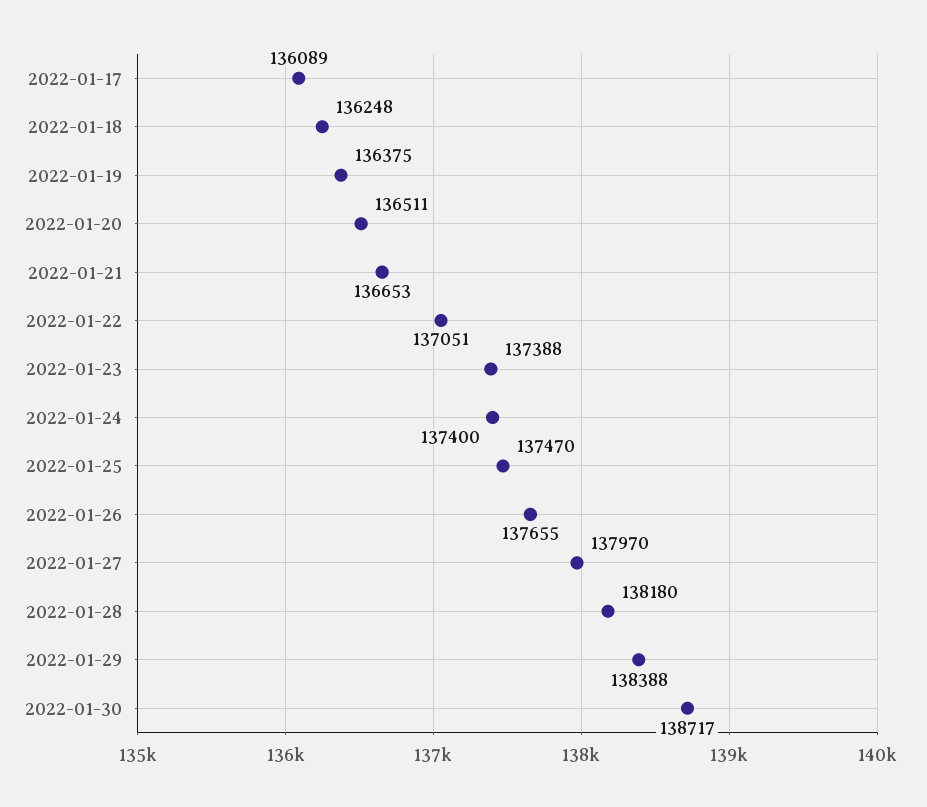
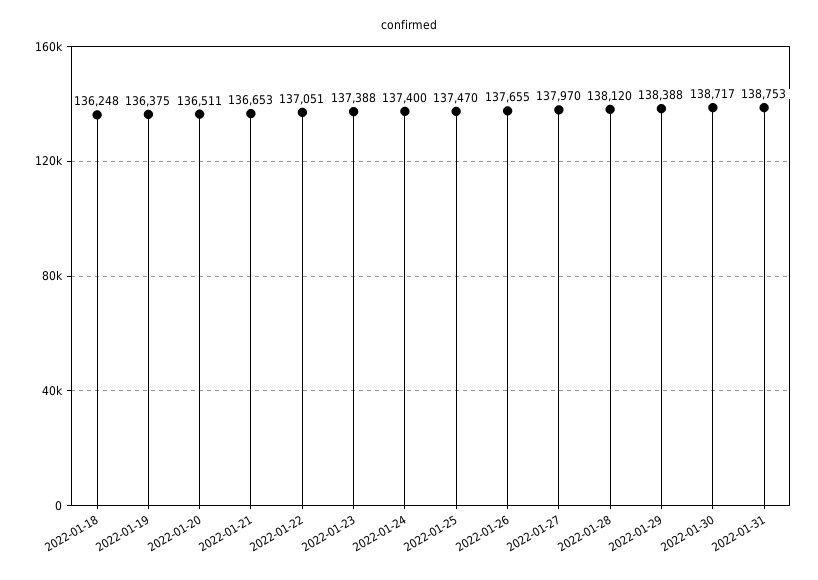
2022-01-17: 136089 -> none
2022-01-28: 138180 -> 138120
2022-01-31: none -> 138753

